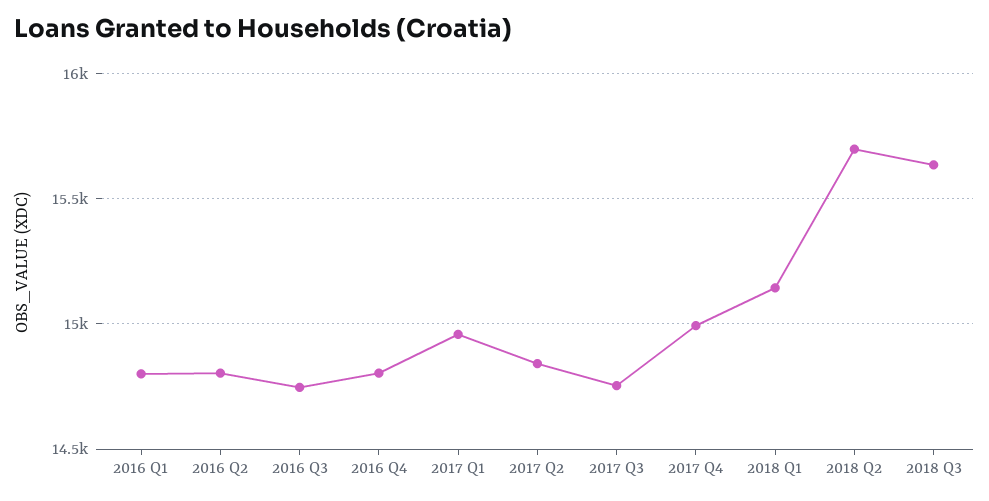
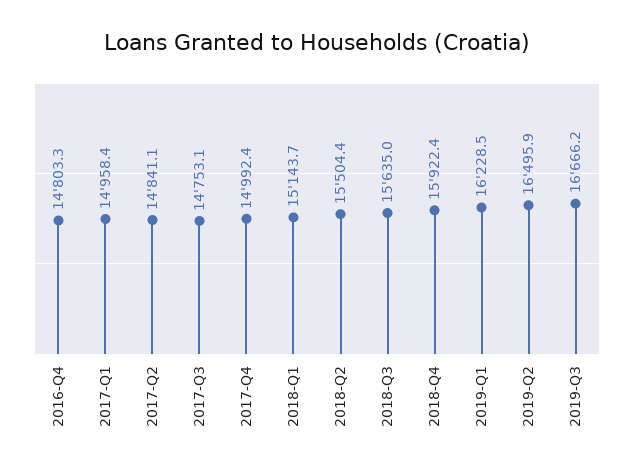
2016 Q1: 14800 -> none
2016 Q2: 14800 -> none
2016 Q3: 14750 -> none
2018 Q2: 15700 -> 15504.4
2018-Q4: none -> 15922.4
2019-Q1: none -> 16228.5
2019-Q2: none -> 16495.9
2019-Q3: none -> 16666.2

